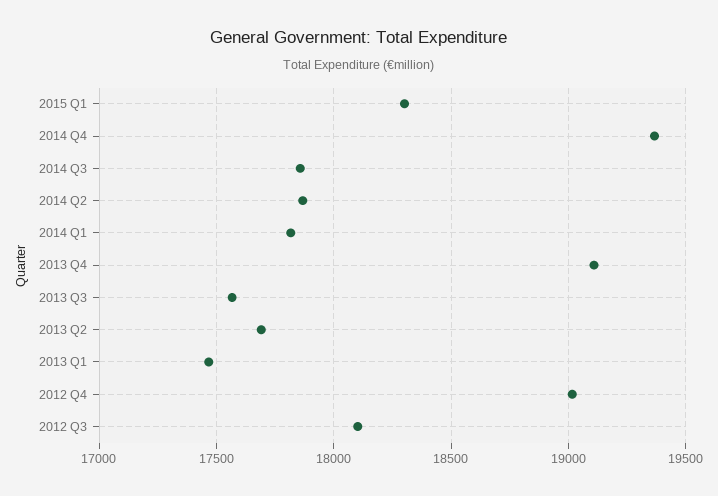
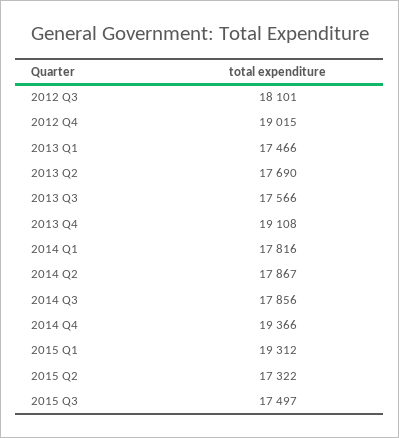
2015 Q1: 18300 -> 19312
2015 Q2: none -> 17322
2015 Q3: none -> 17497

